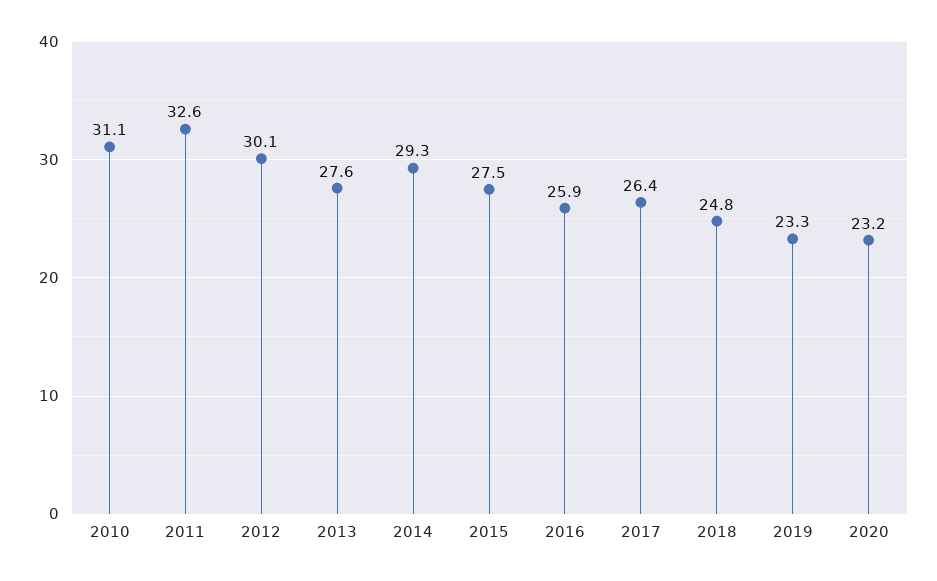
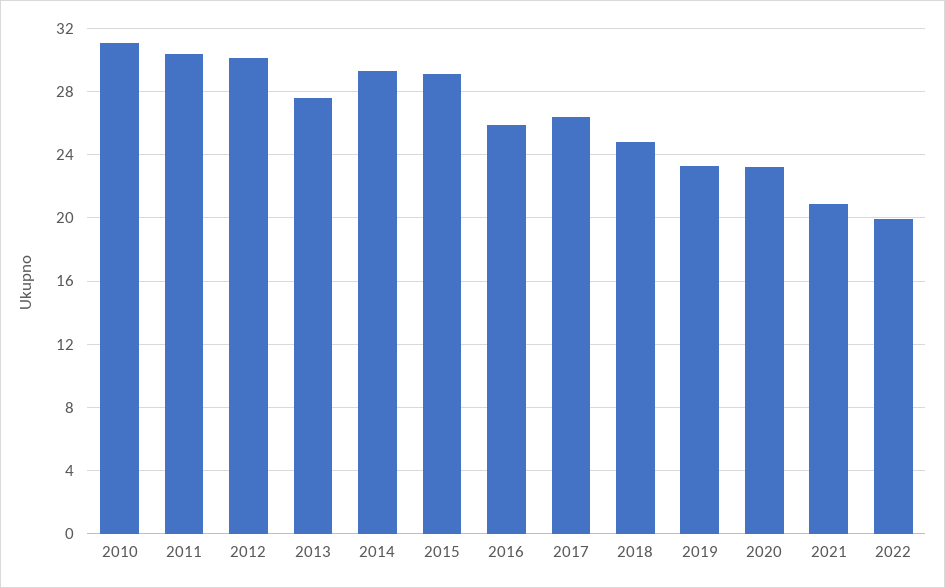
2011: 32.6 -> 30.5
2015: 27.5 -> 29
2021: none -> 21
2022: none -> 20

